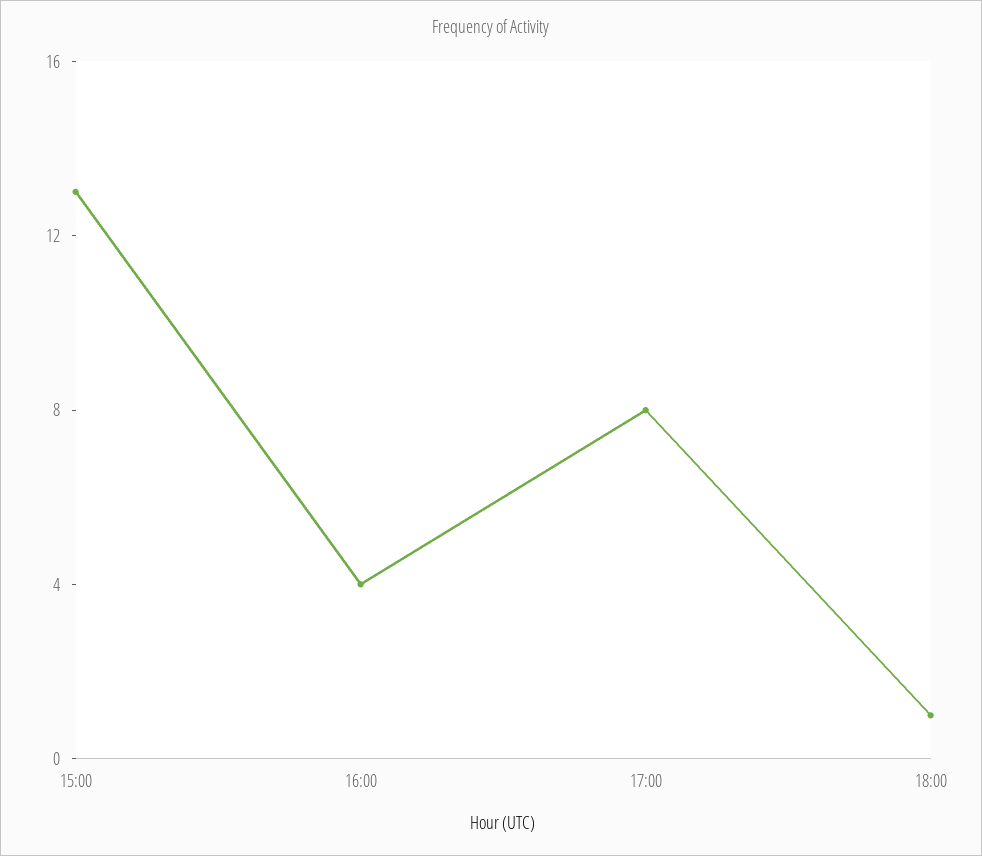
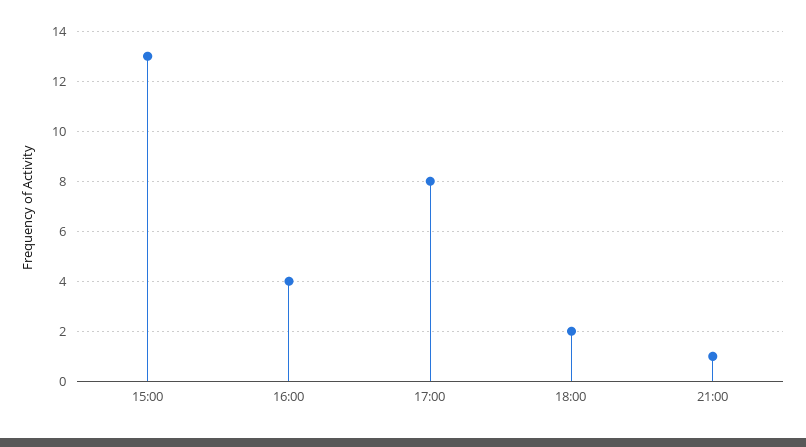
18:00: 1 -> 2
21:00: none -> 1

